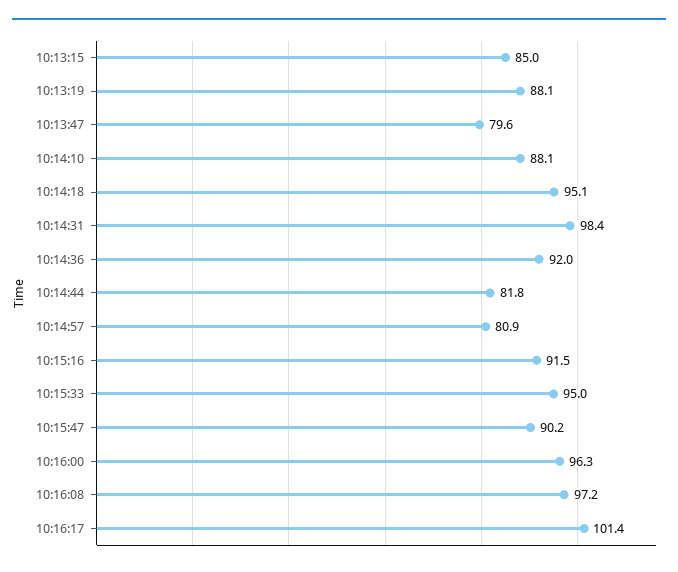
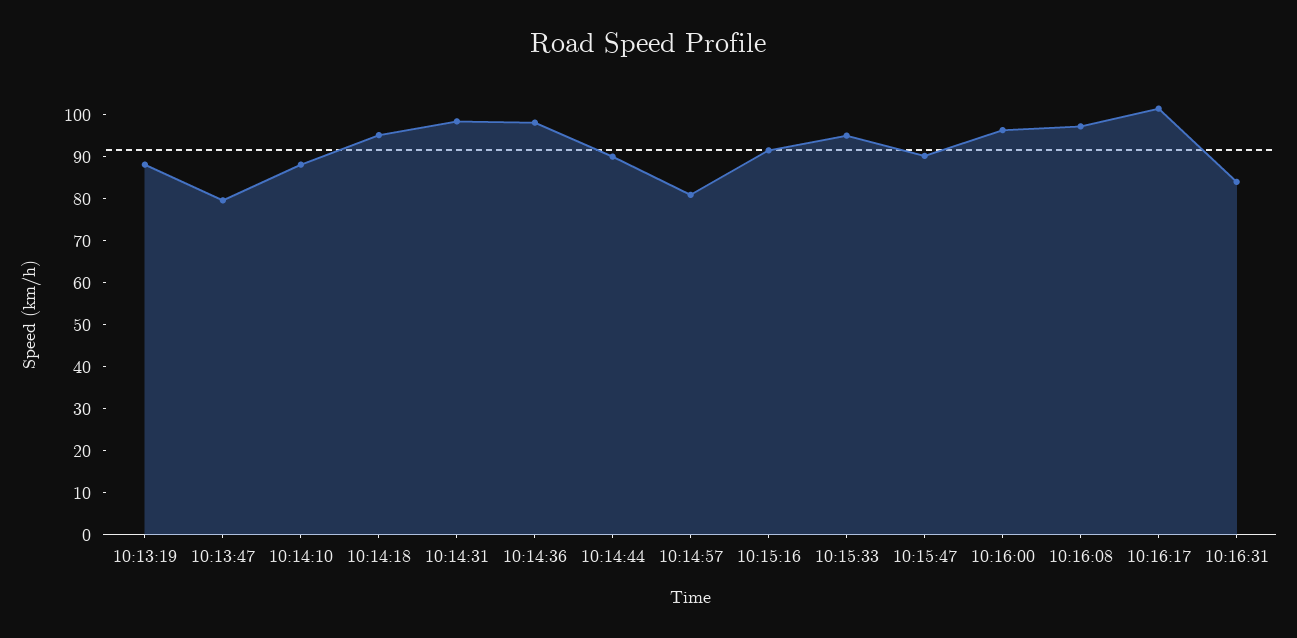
10:13:15: 85 -> none
10:14:36: 92 -> 98
10:14:44: 81.8 -> 90
10:16:31: none -> 84

